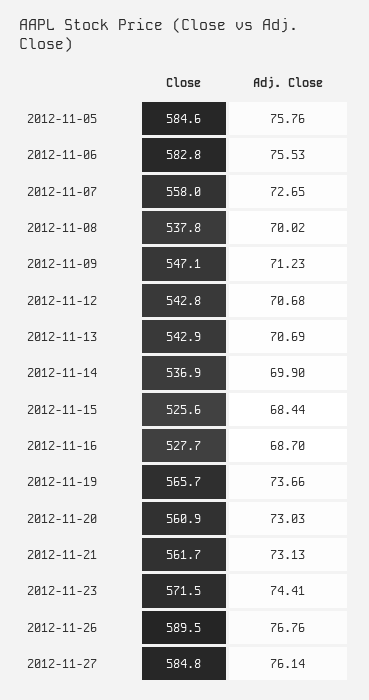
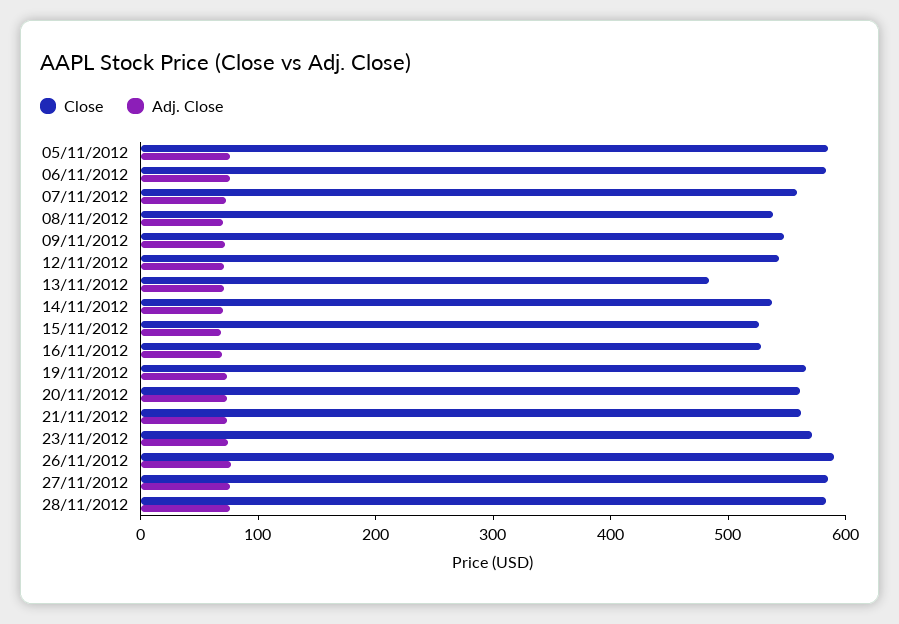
Close, 2012-11-13: 542.9 -> 480
Close, 28/11/2012: none -> 580
Adj. Close, 28/11/2012: none -> 80

